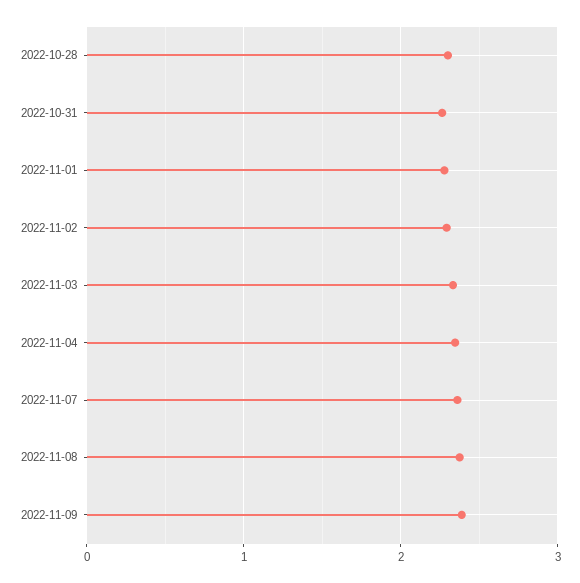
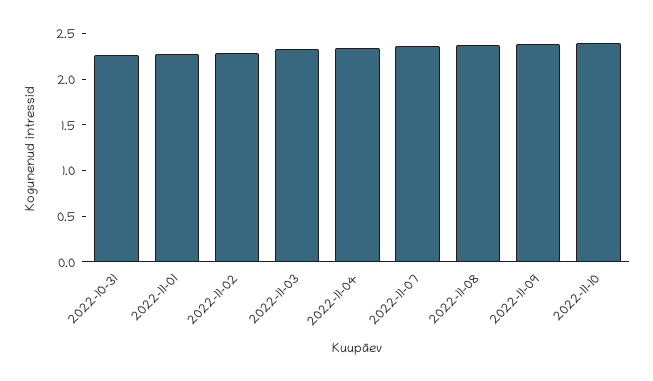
2022-10-28: 2.3 -> none
2022-11-10: none -> 2.4

